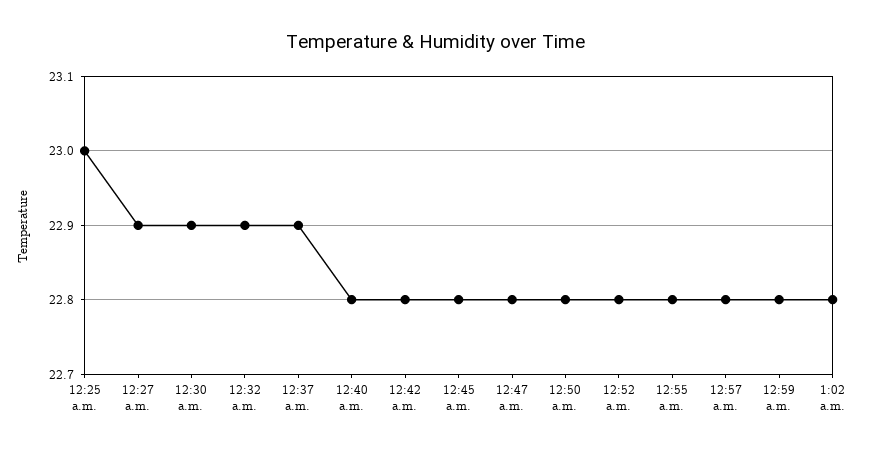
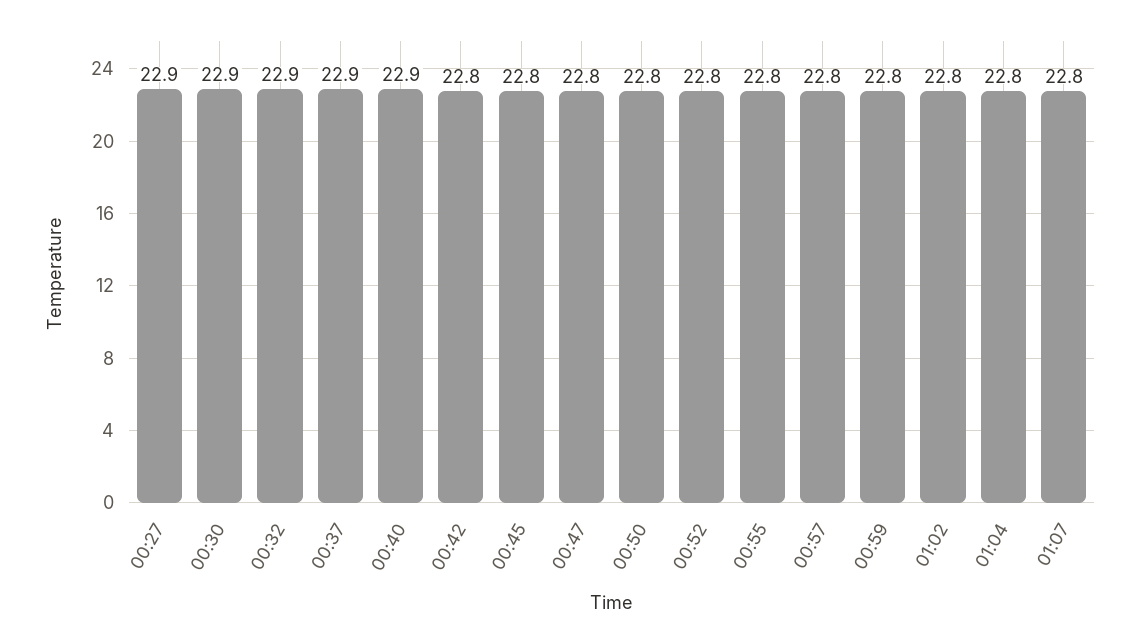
12:25 a.m.: 23 -> none
12:40 a.m.: 22.8 -> 22.9
01:04: none -> 22.8
01:07: none -> 22.8

